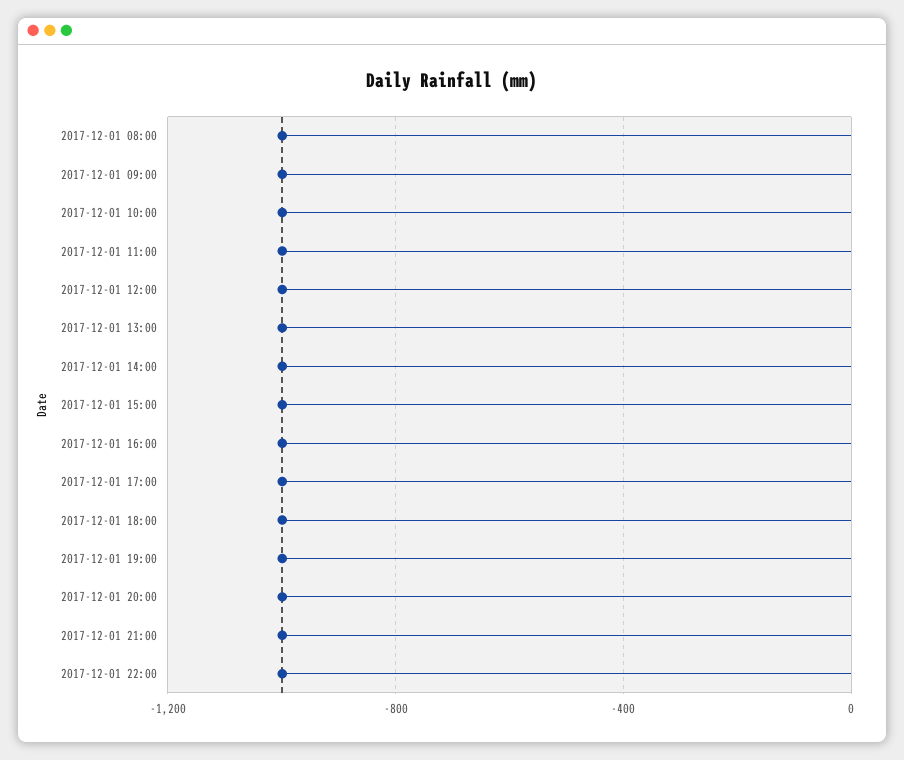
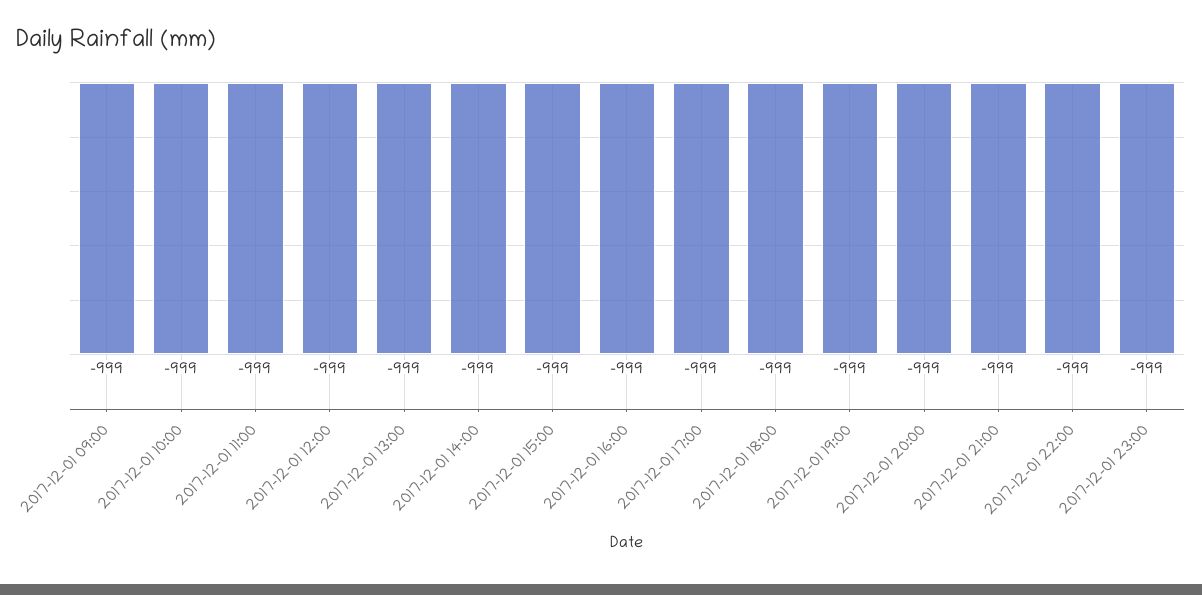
2017-12-01 08:00: -1000 -> none
2017-12-01 23:00: none -> -999

